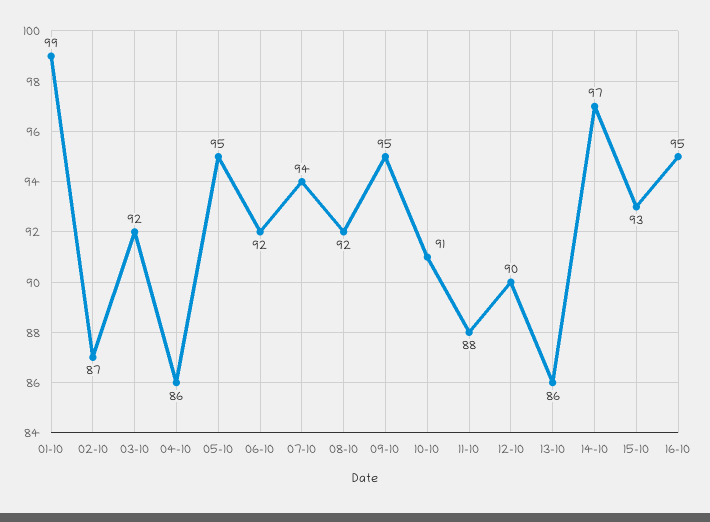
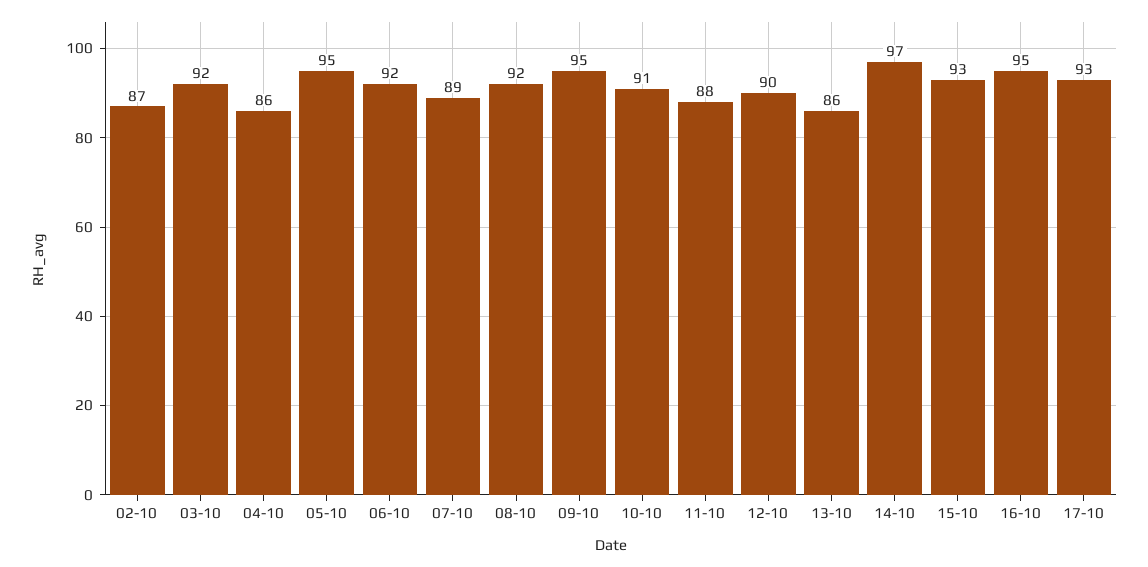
01-10: 99 -> none
07-10: 94 -> 89
17-10: none -> 93

